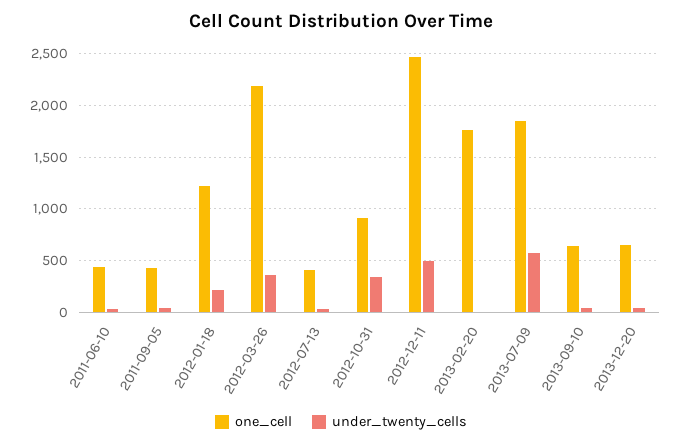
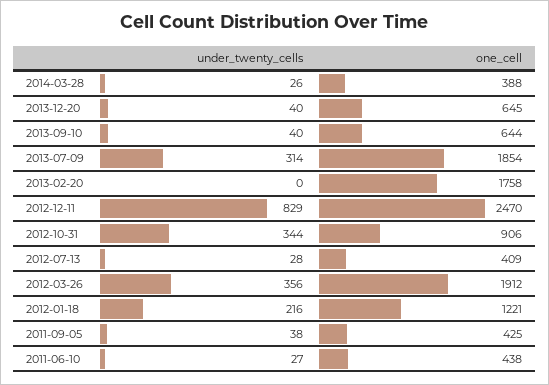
one_cell, 2012-03-26: 2200 -> 1912
under_twenty_cells, 2012-12-11: 500 -> 829
under_twenty_cells, 2013-07-09: 600 -> 314
under_twenty_cells, 2014-03-28: none -> 26
one_cell, 2014-03-28: none -> 388

